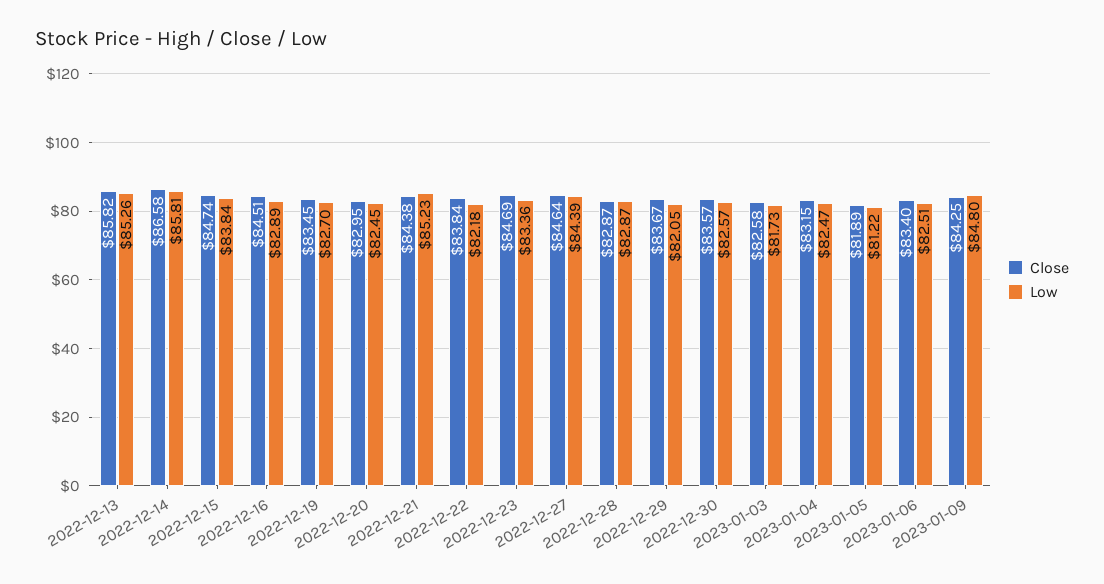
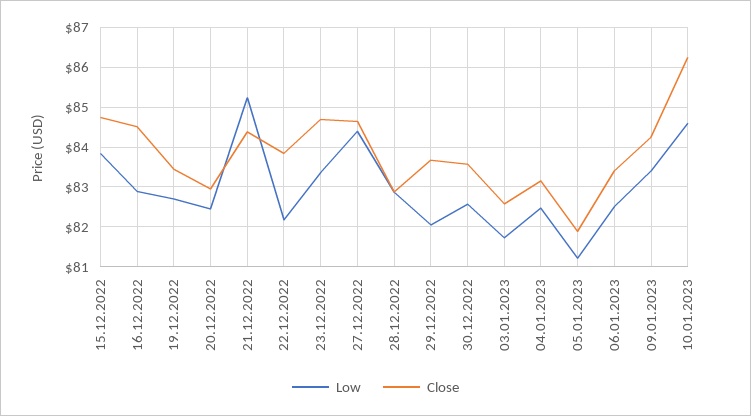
Close, 2022-12-13: 85.82 -> none
Low, 2022-12-13: 85.26 -> none
Close, 2022-12-14: 86.58 -> none
Low, 2022-12-14: 85.81 -> none
Low, 2023-01-09: 84.8 -> 83.4
Low, 10.01.2023: none -> 84.6
Close, 10.01.2023: none -> 86.2

